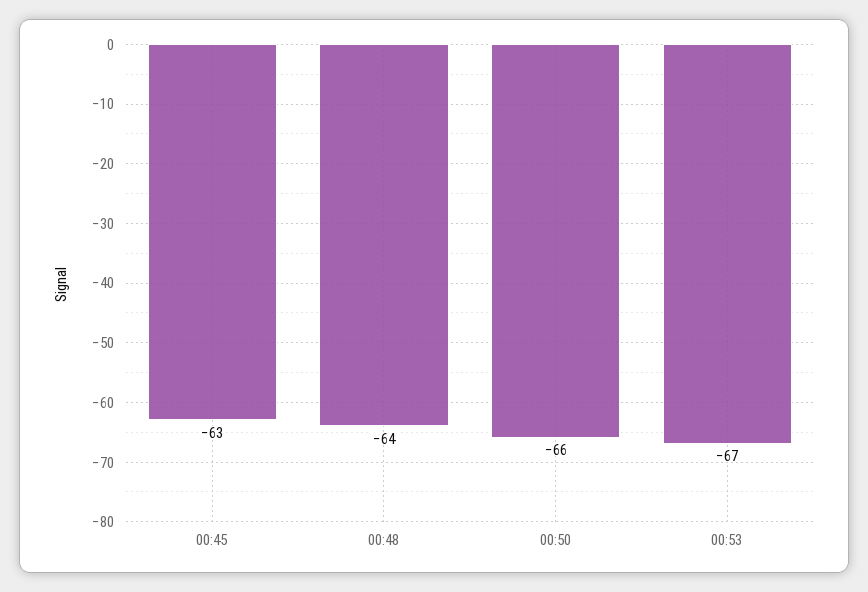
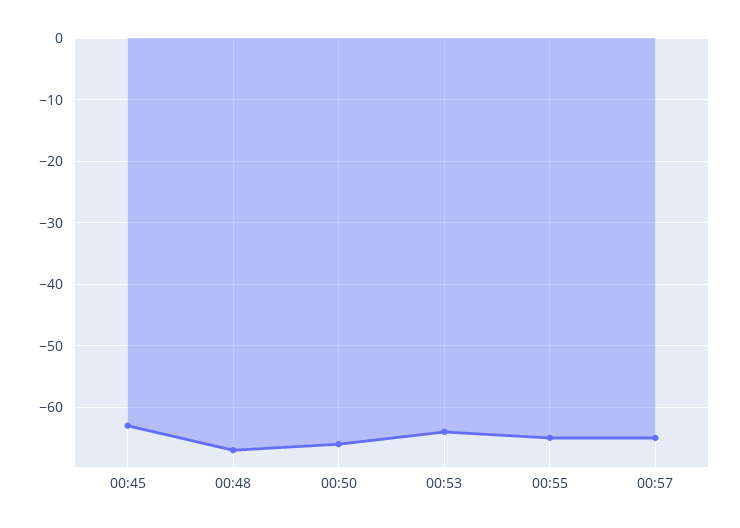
00:48: -64 -> -67
00:53: -67 -> -64
00:55: none -> -65
00:57: none -> -65

